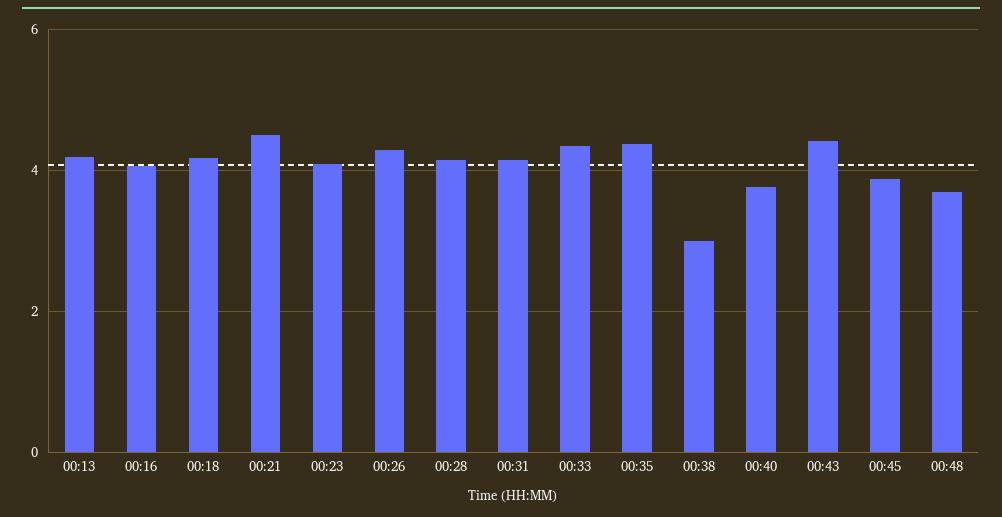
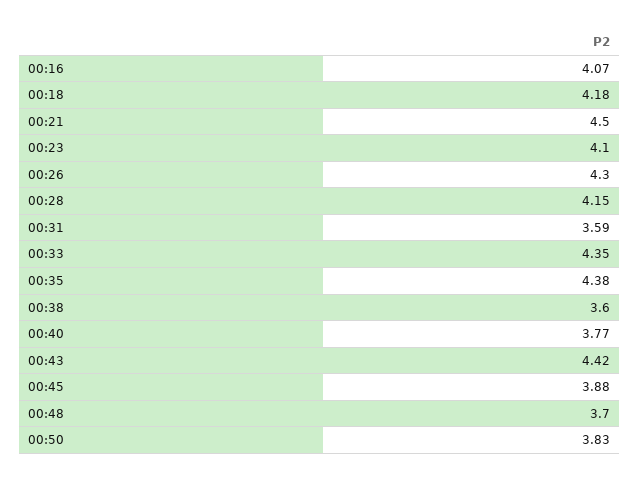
00:13: 4.2 -> none
00:31: 4.2 -> 3.59
00:38: 3 -> 3.6
00:50: none -> 3.83

